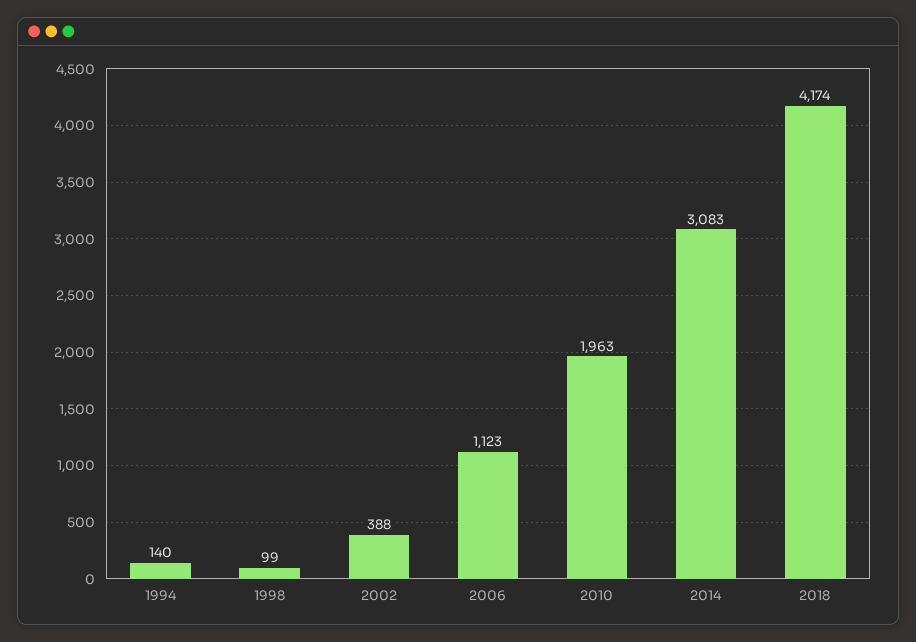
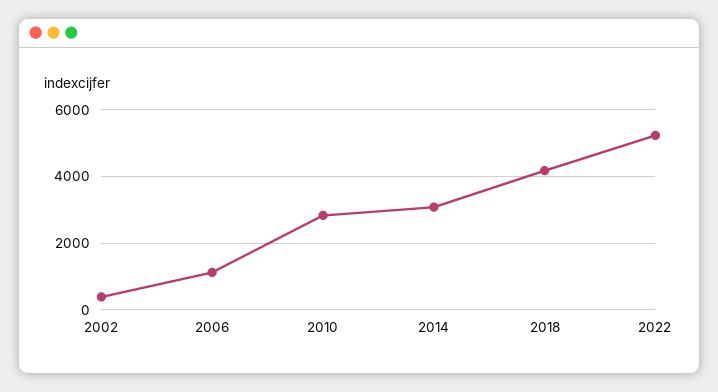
1994: 140 -> none
1998: 99 -> none
2010: 1963 -> 2800
2022: none -> 5200

